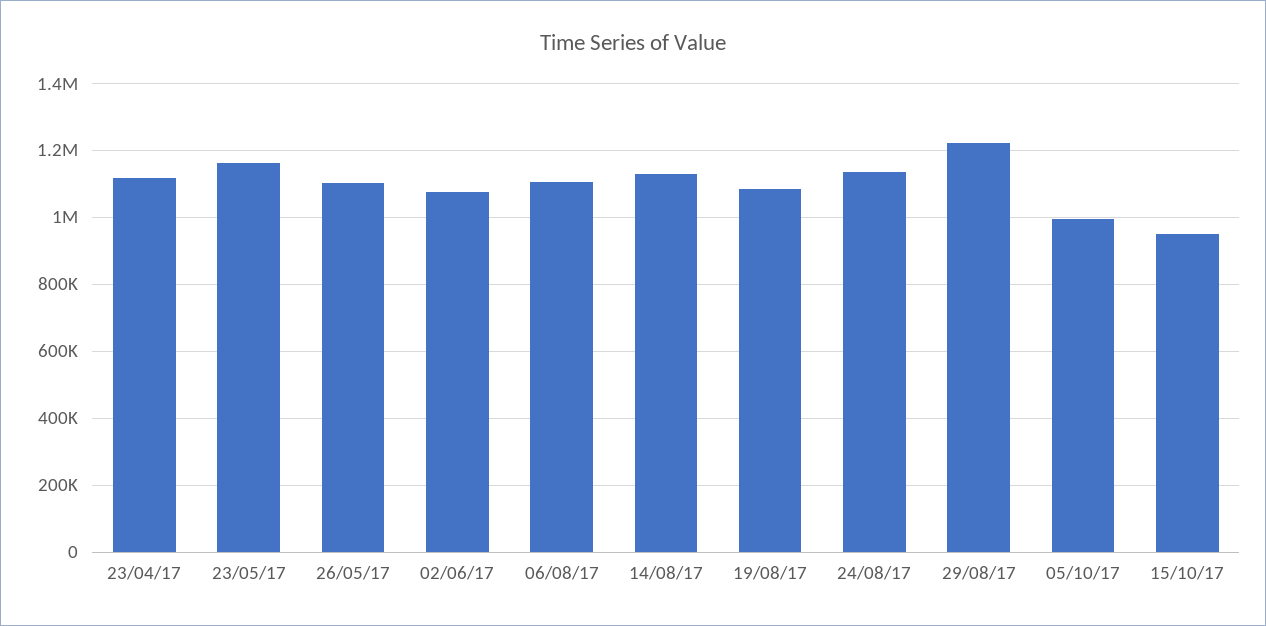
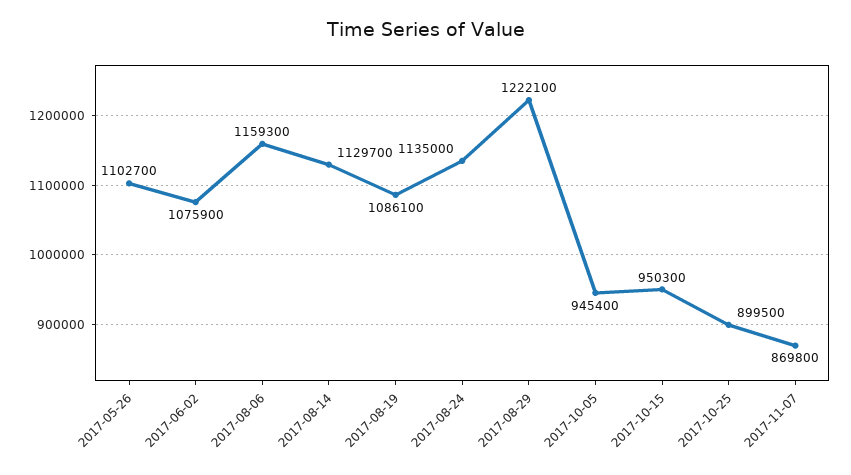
23/04/17: 1120000 -> none
23/05/17: 1160000 -> none
06/08/17: 1100000 -> 1159300
05/10/17: 1000000 -> 945400
2017-10-25: none -> 899500
2017-11-07: none -> 869800

